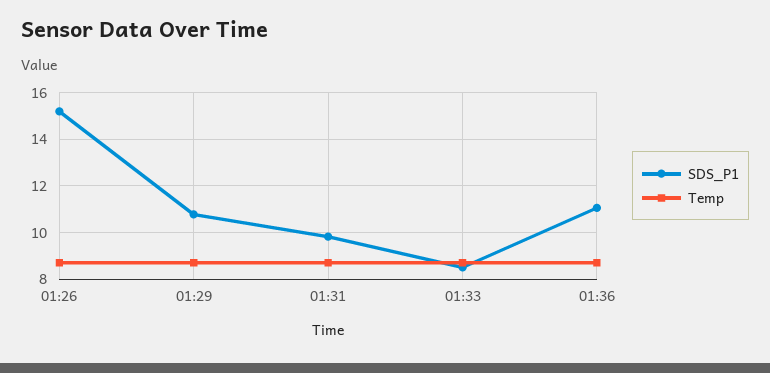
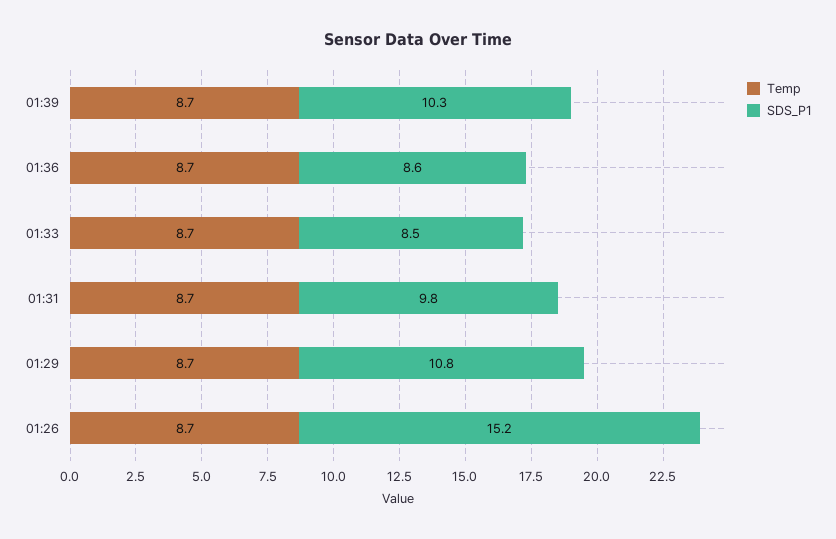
SDS_P1, 01:36: 11 -> 8.6
Temp, 01:39: none -> 8.7
SDS_P1, 01:39: none -> 10.3

